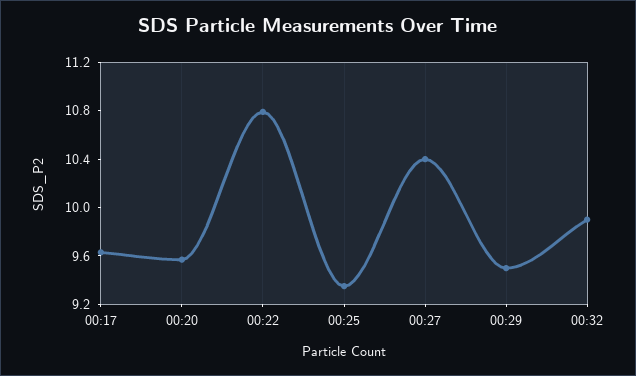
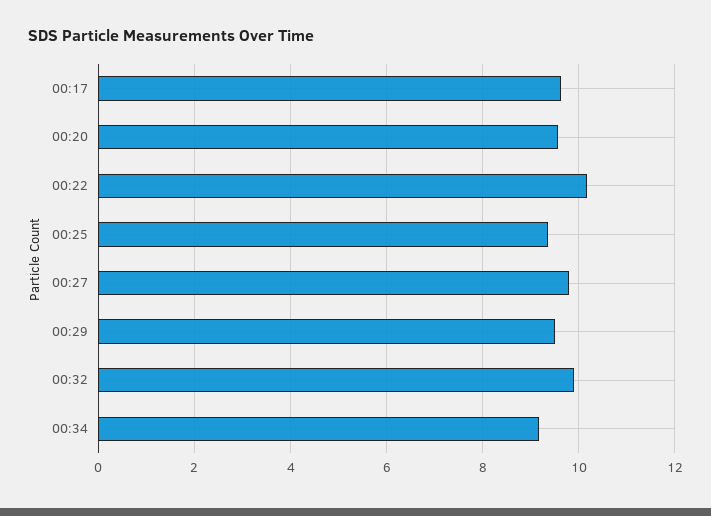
00:22: 10.8 -> 10.2
00:27: 10.4 -> 9.8
00:34: none -> 9.2

